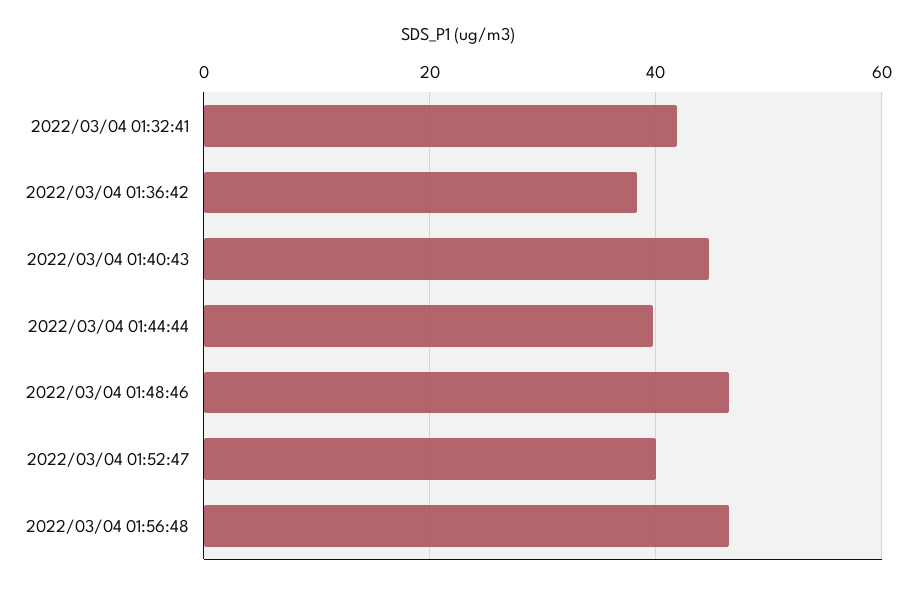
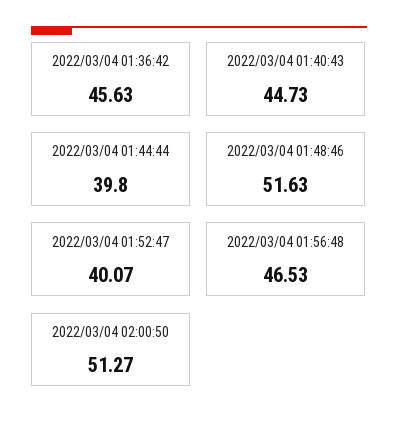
2022/03/04 01:32:41: 42 -> none
2022/03/04 01:36:42: 38 -> 45.63
2022/03/04 01:48:46: 46 -> 51.63
2022/03/04 02:00:50: none -> 51.27

